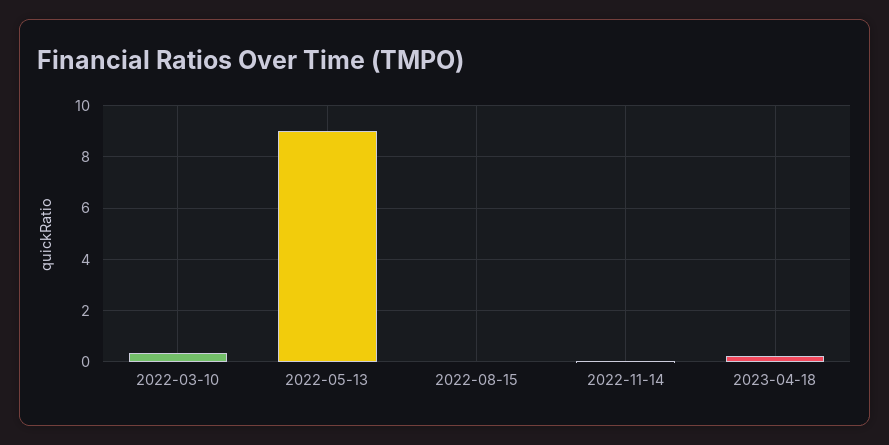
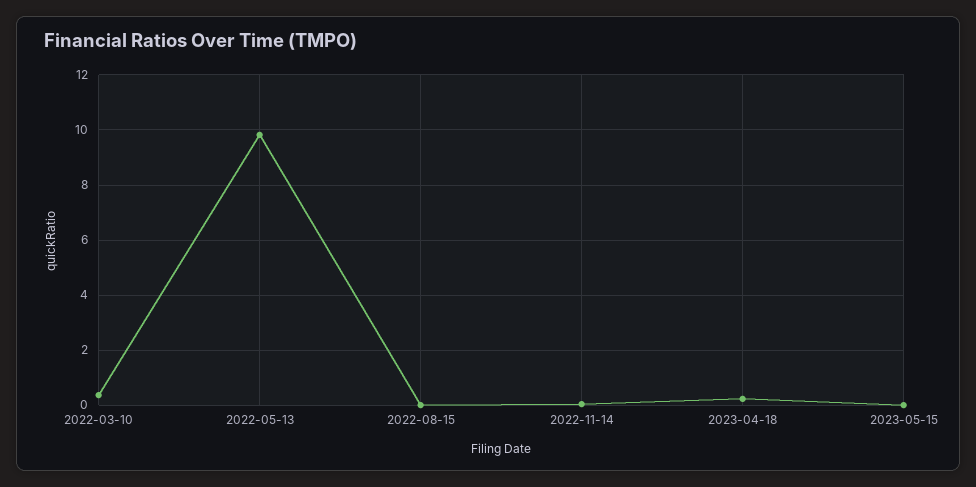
2022-05-13: 9 -> 9.75
2023-05-15: none -> 0

